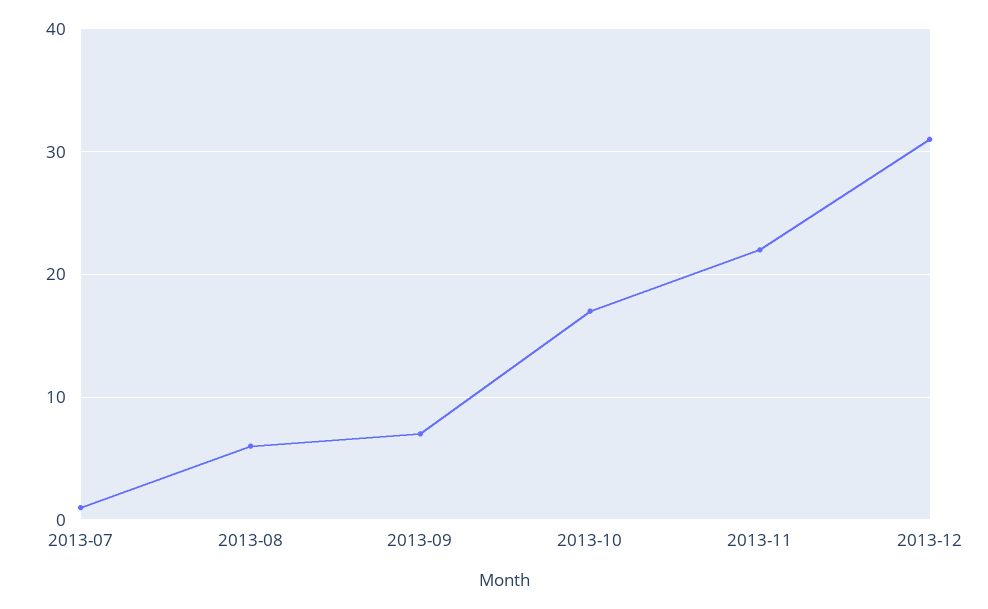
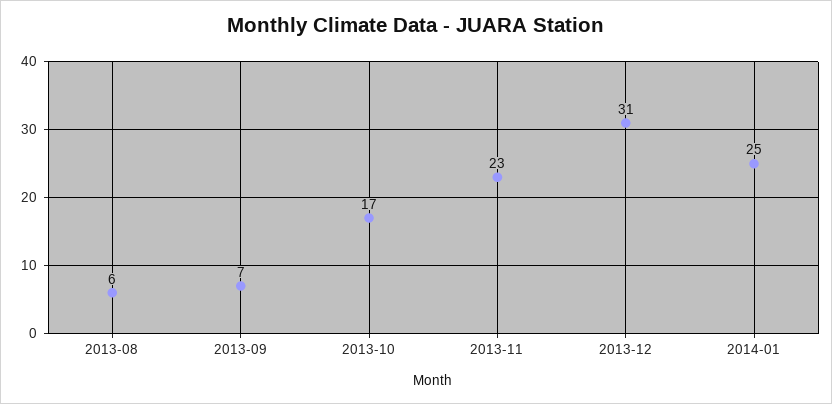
2013-07: 1 -> none
2013-11: 22 -> 23
2014-01: none -> 25

